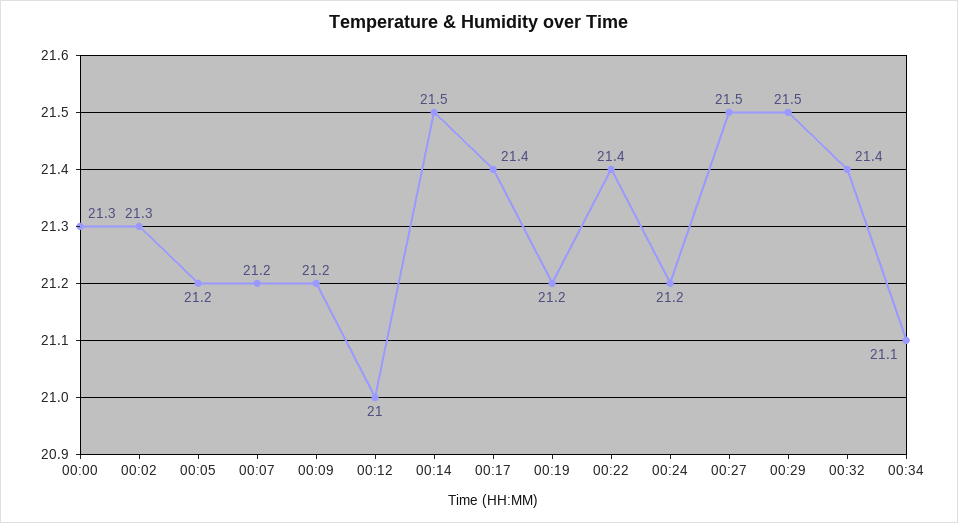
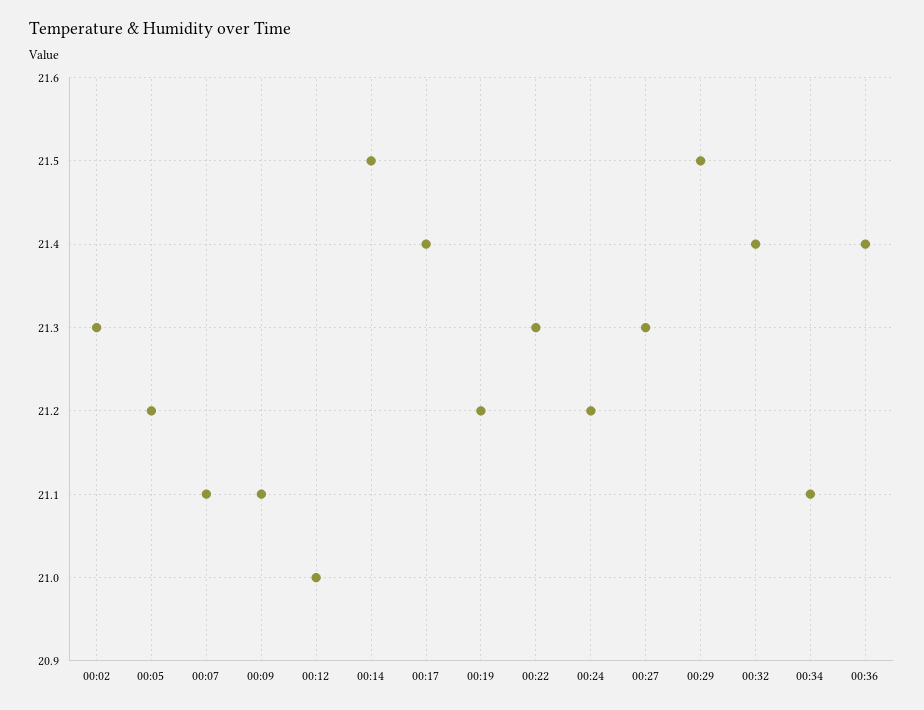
00:00: 21.3 -> none
00:07: 21.2 -> 21.1
00:09: 21.2 -> 21.1
00:22: 21.4 -> 21.3
00:27: 21.5 -> 21.3
00:36: none -> 21.4

